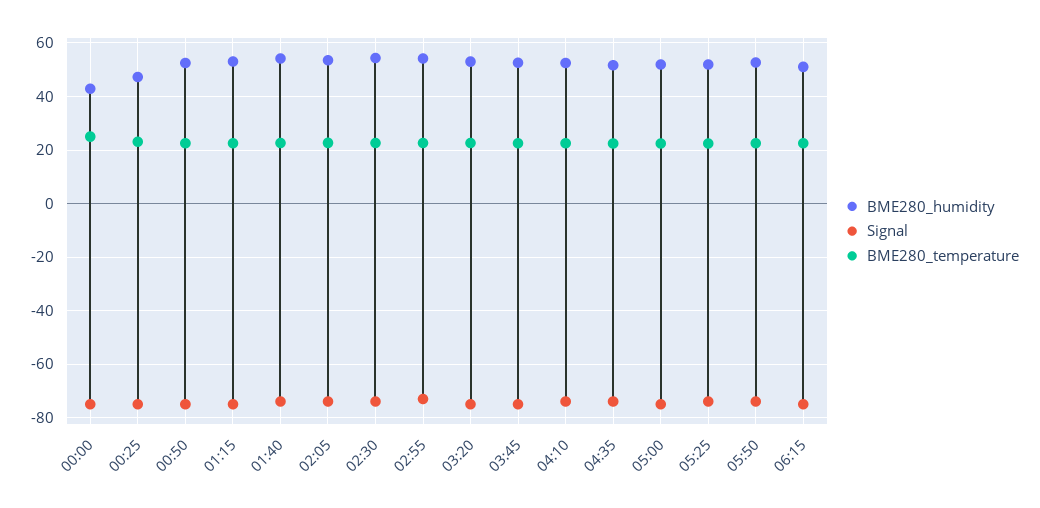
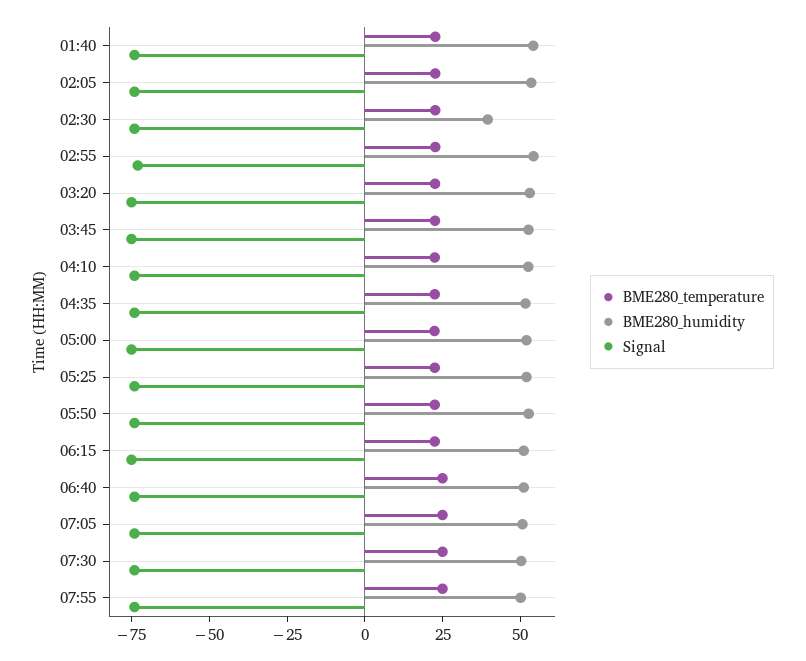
BME280_humidity, 00:00: 42.5 -> none
Signal, 00:00: -75 -> none
BME280_temperature, 00:00: 25 -> none
BME280_humidity, 00:25: 47.5 -> none
Signal, 00:25: -75 -> none
BME280_temperature, 00:25: 22.5 -> none
BME280_humidity, 00:50: 52.5 -> none
Signal, 00:50: -75 -> none
BME280_temperature, 00:50: 22.5 -> none
BME280_humidity, 01:15: 52.5 -> none
Signal, 01:15: -75 -> none
BME280_temperature, 01:15: 22.5 -> none
BME280_humidity, 02:30: 55 -> 40
BME280_temperature, 06:40: none -> 25
BME280_humidity, 06:40: none -> 50
Signal, 06:40: none -> -75
BME280_temperature, 07:05: none -> 25
BME280_humidity, 07:05: none -> 50
Signal, 07:05: none -> -75
BME280_temperature, 07:30: none -> 25
BME280_humidity, 07:30: none -> 50
Signal, 07:30: none -> -75
BME280_temperature, 07:55: none -> 25
BME280_humidity, 07:55: none -> 50
Signal, 07:55: none -> -75

